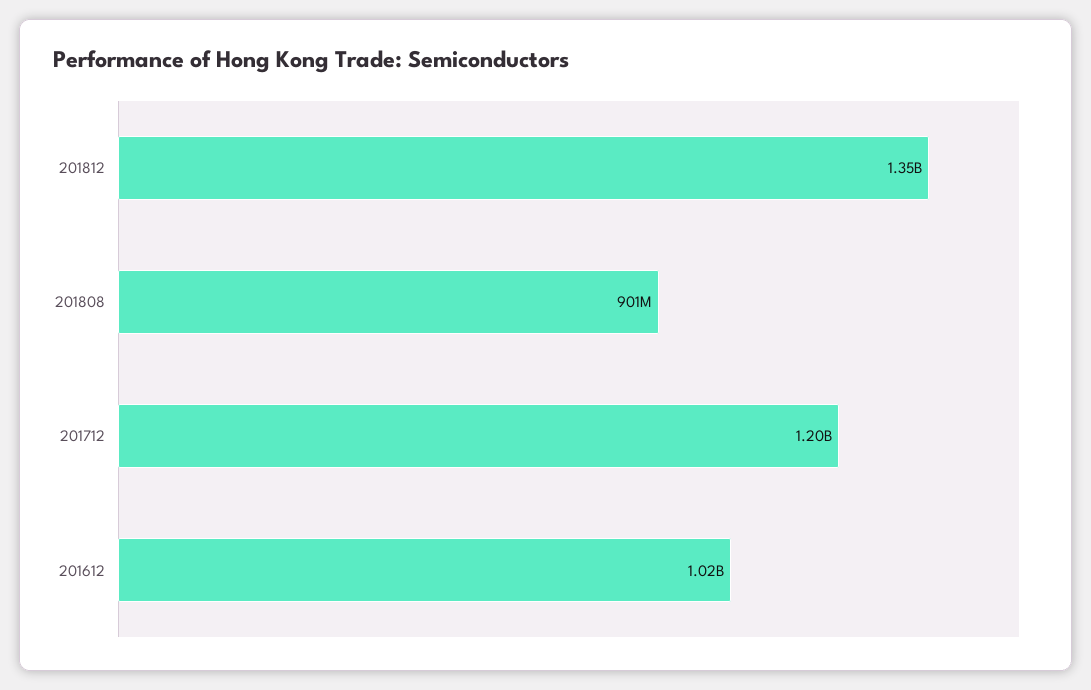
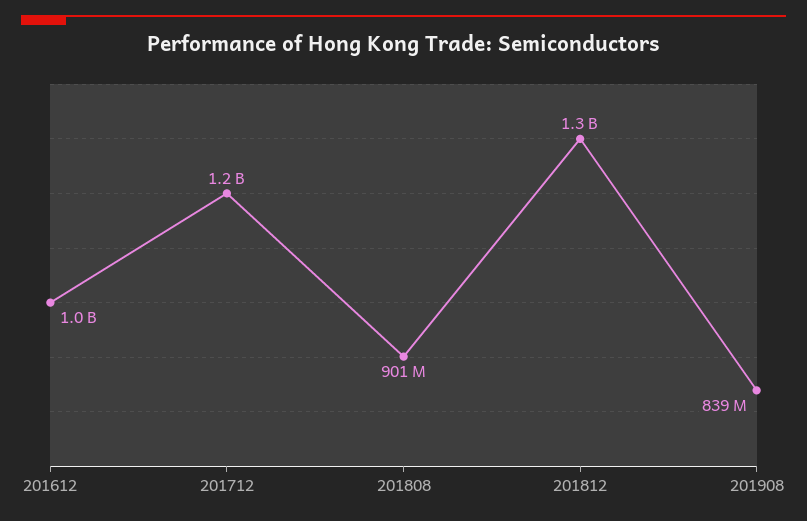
201908: none -> 839000000

